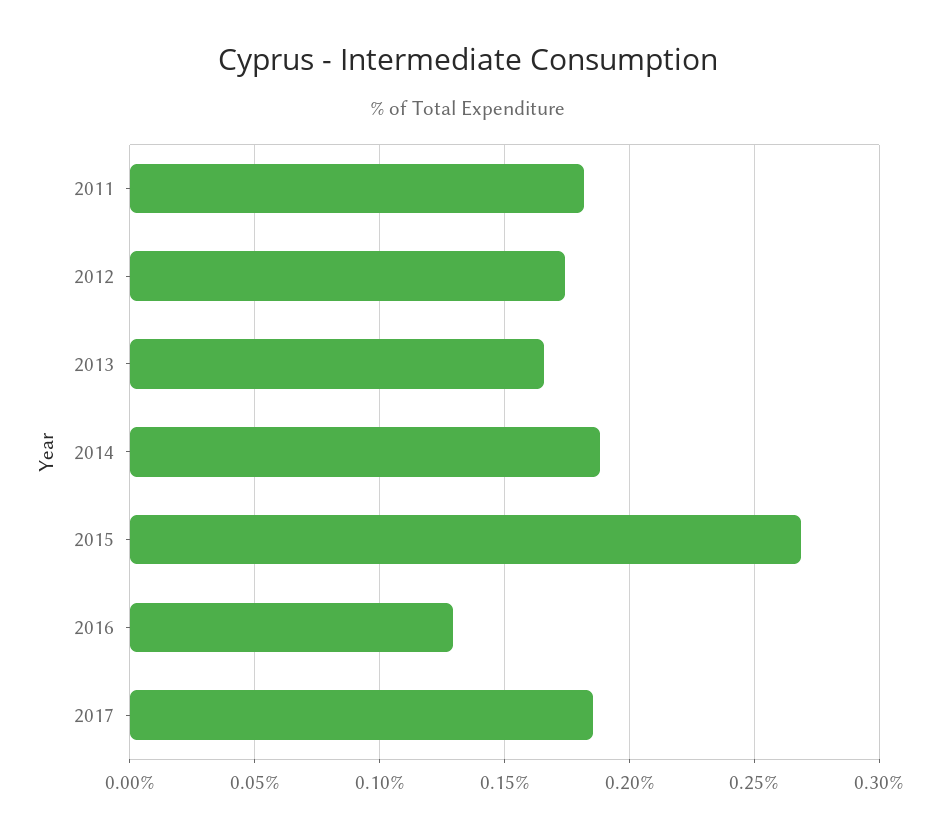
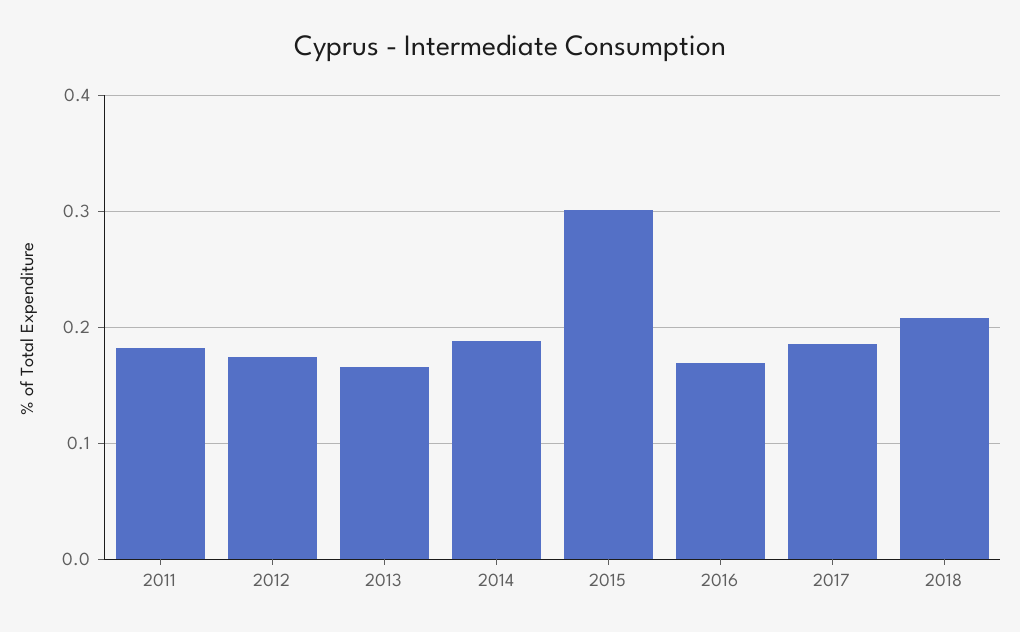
2015: 0.27 -> 0.3
2016: 0.13 -> 0.17
2018: none -> 0.21

